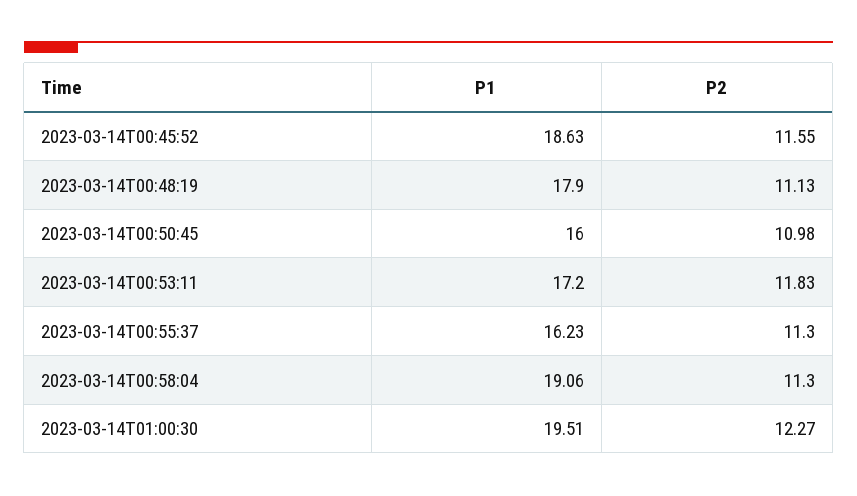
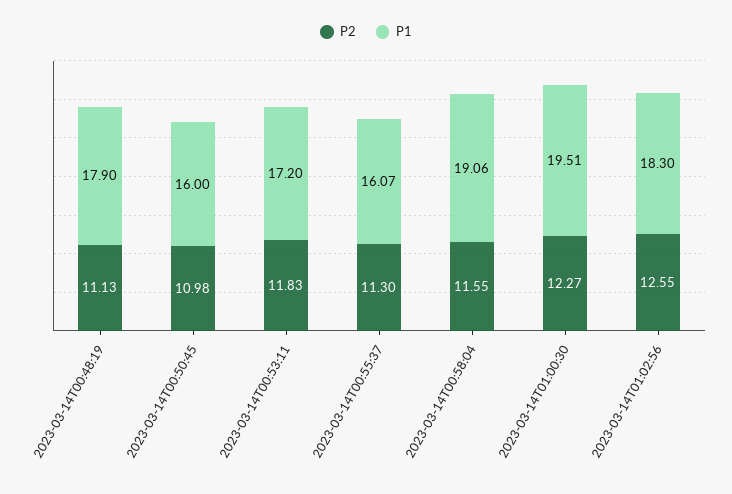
P1, 2023-03-14T00:45:52: 18.63 -> none
P2, 2023-03-14T00:45:52: 11.55 -> none
P1, 2023-03-14T00:55:37: 16.23 -> 16.07
P2, 2023-03-14T00:58:04: 11.3 -> 11.55
P2, 2023-03-14T01:02:56: none -> 12.55
P1, 2023-03-14T01:02:56: none -> 18.3

